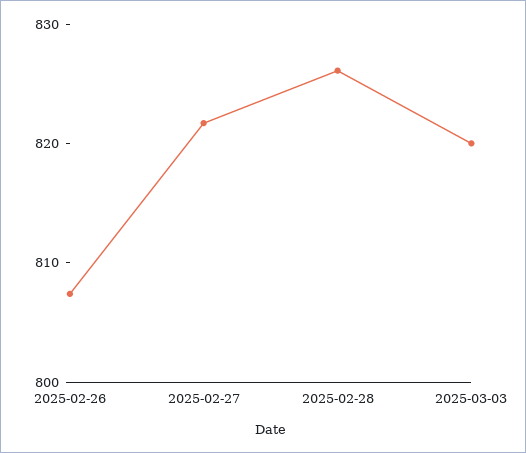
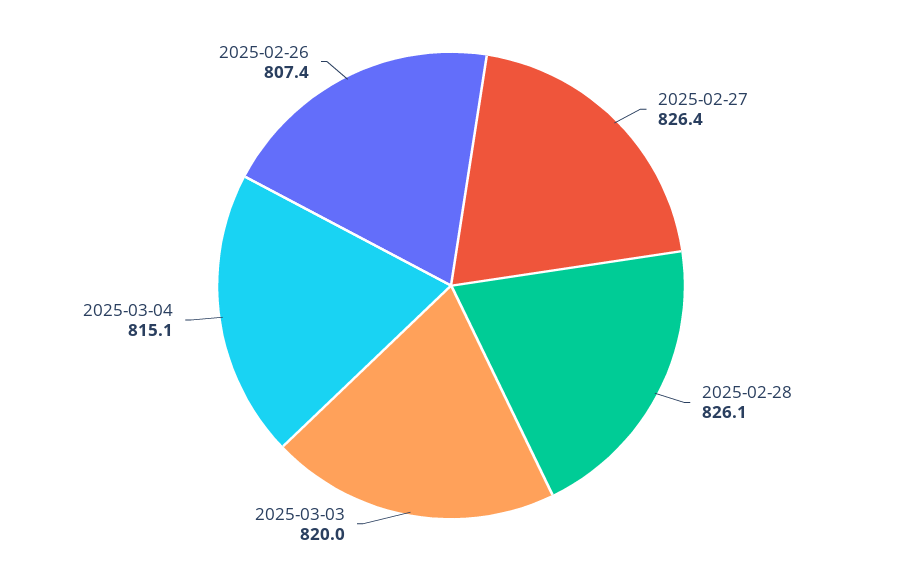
2025-02-27: 822 -> 826.4
2025-03-04: none -> 815.1

